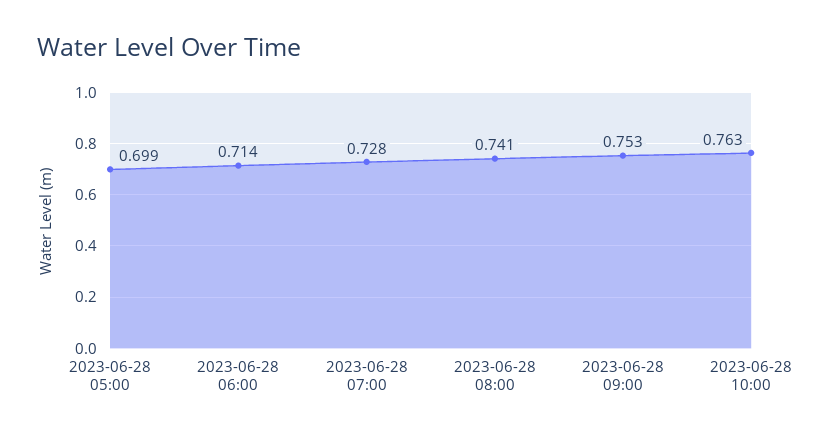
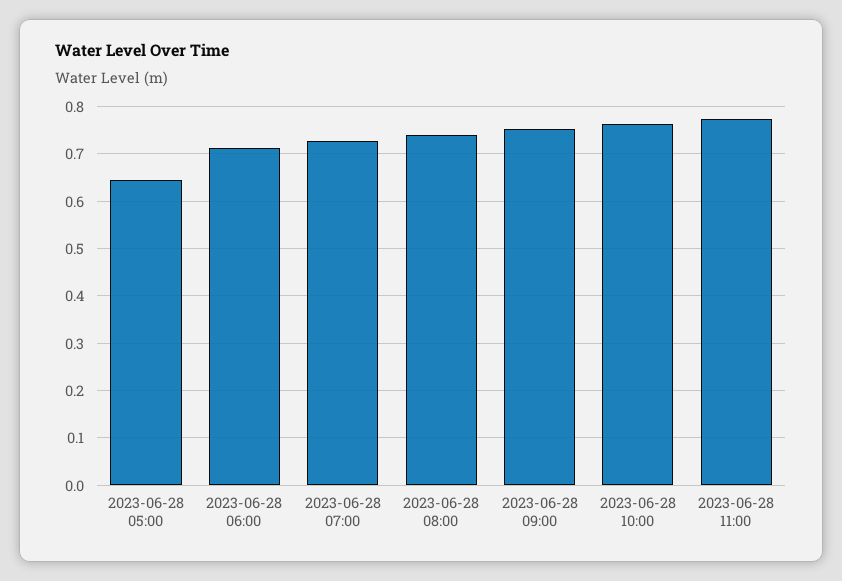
2023-06-28 05:00: 0.699 -> 0.64
2023-06-28 11:00: none -> 0.78

